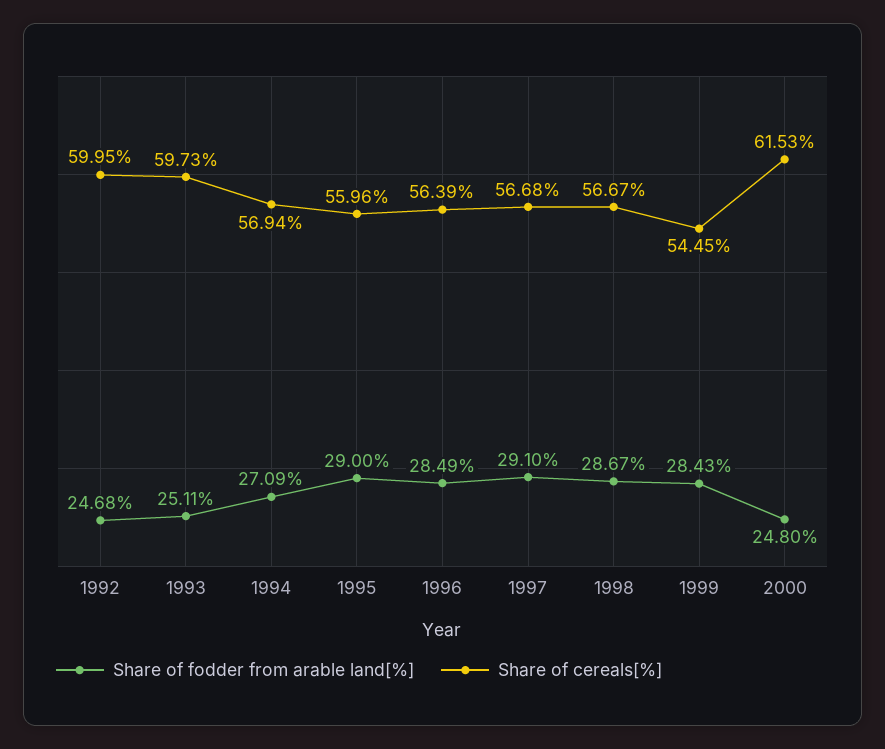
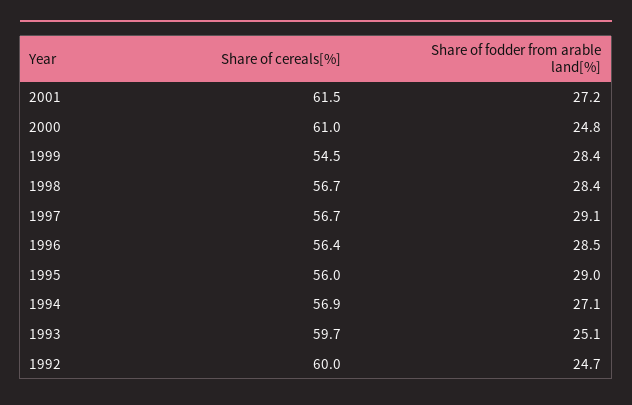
Share of fodder from arable land[%], 1998: 28.67 -> 28.4
Share of cereals[%], 2000: 61.53 -> 61
Share of cereals[%], 2001: none -> 61.5
Share of fodder from arable land[%], 2001: none -> 27.2

